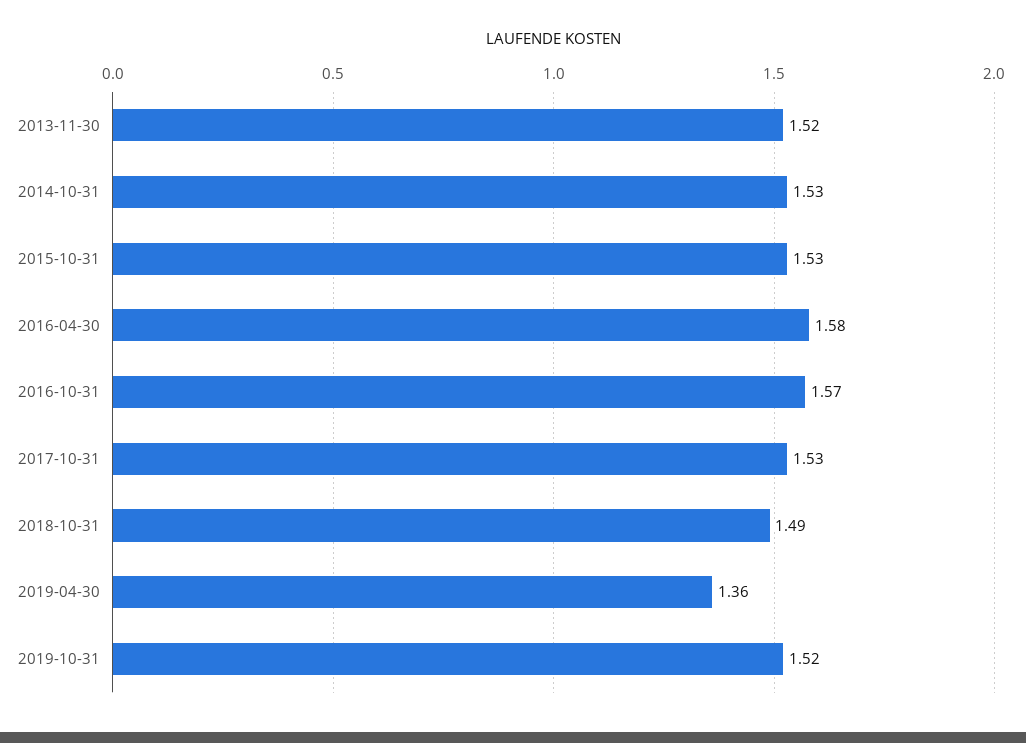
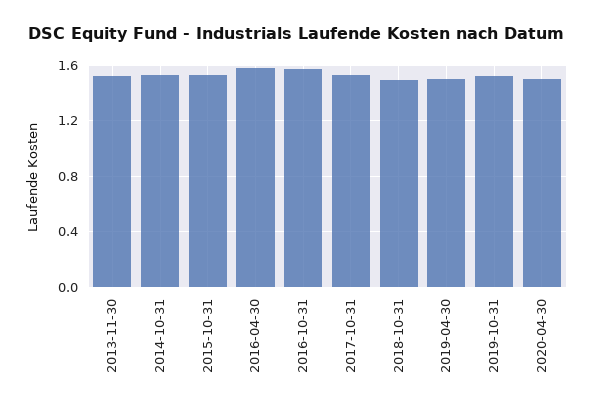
2019-04-30: 1.36 -> 1.5
2020-04-30: none -> 1.5

